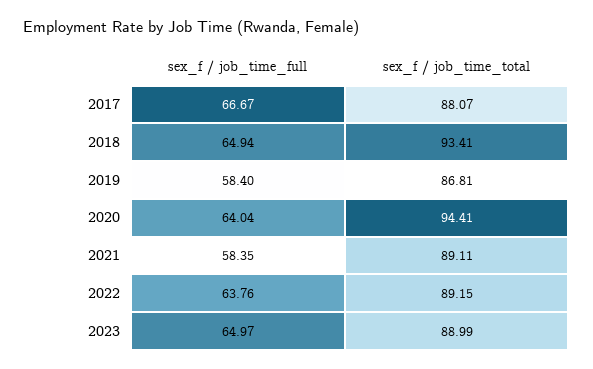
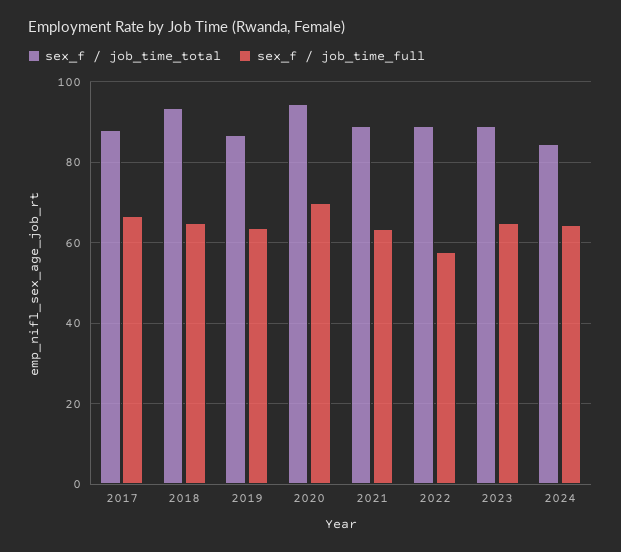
sex_f / job_time_full, 2019: 58.4 -> 64
sex_f / job_time_full, 2020: 64.04 -> 70
sex_f / job_time_full, 2021: 58.35 -> 64
sex_f / job_time_full, 2022: 63.76 -> 58
sex_f / job_time_total, 2024: none -> 84
sex_f / job_time_full, 2024: none -> 64

